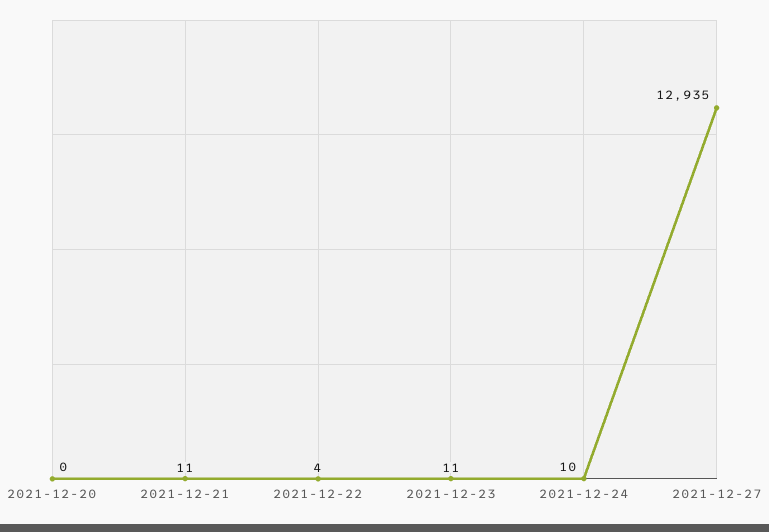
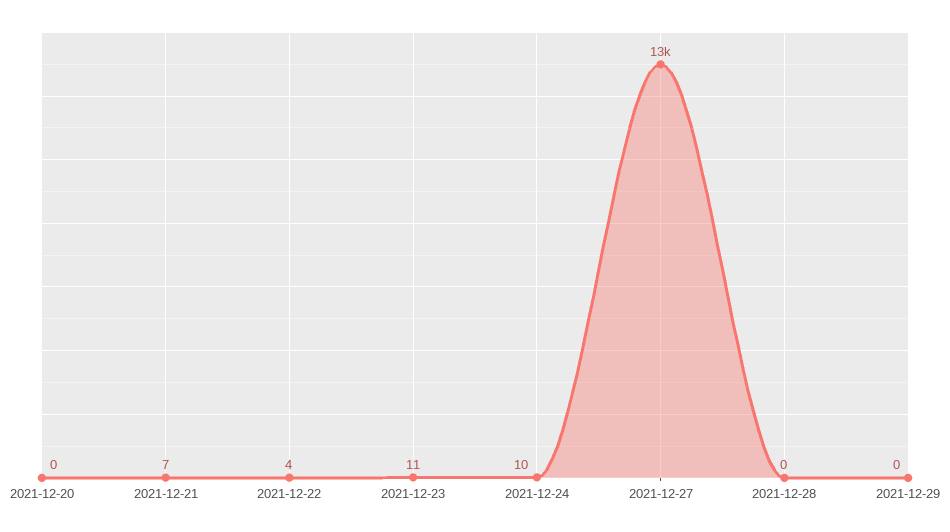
2021-12-21: 11 -> 7
2021-12-28: none -> 0
2021-12-29: none -> 0

